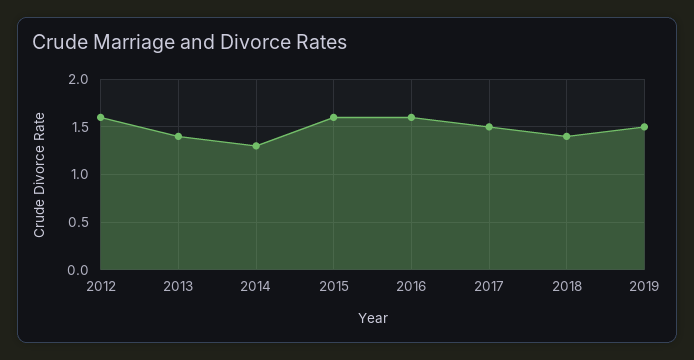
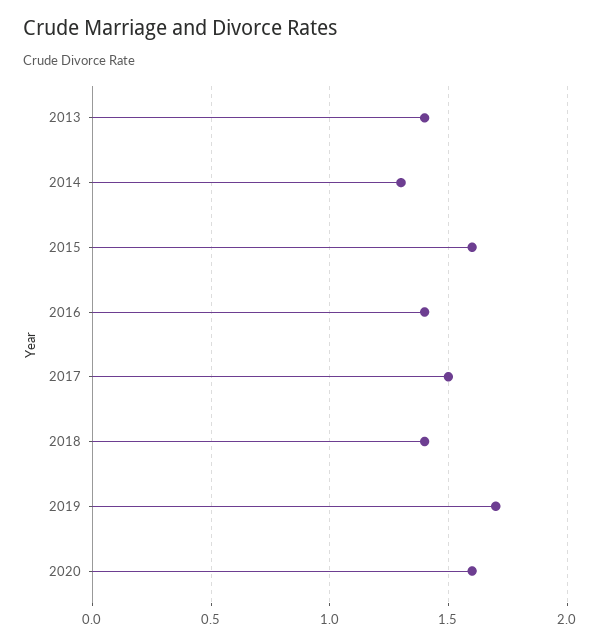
2012: 1.6 -> none
2016: 1.6 -> 1.4
2019: 1.5 -> 1.7
2020: none -> 1.6

